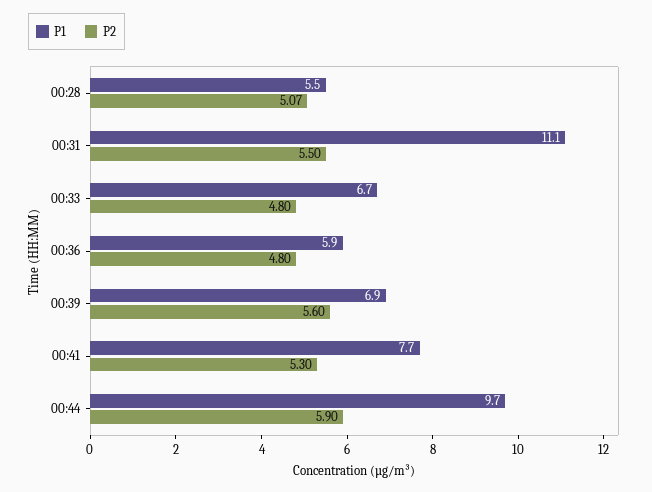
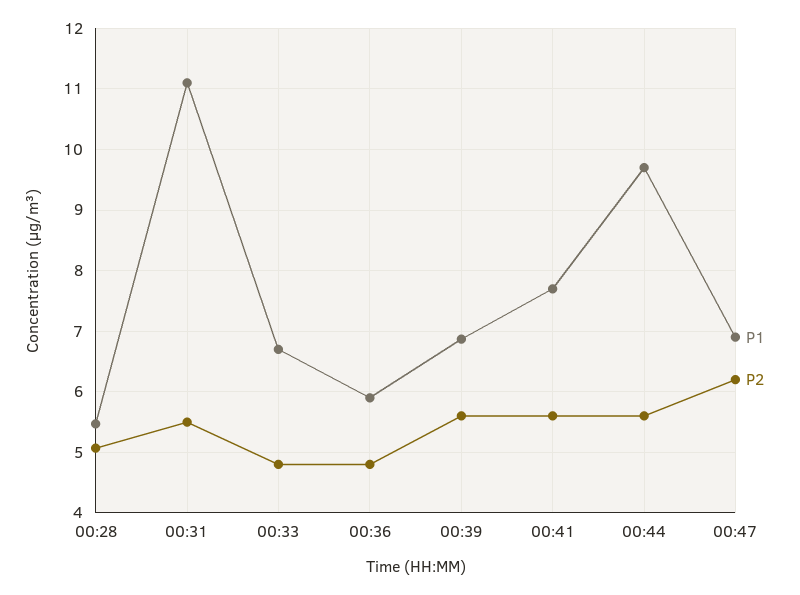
P2, 00:41: 5.3 -> 5.6
P2, 00:44: 5.9 -> 5.6
P1, 00:47: none -> 6.9
P2, 00:47: none -> 6.2

